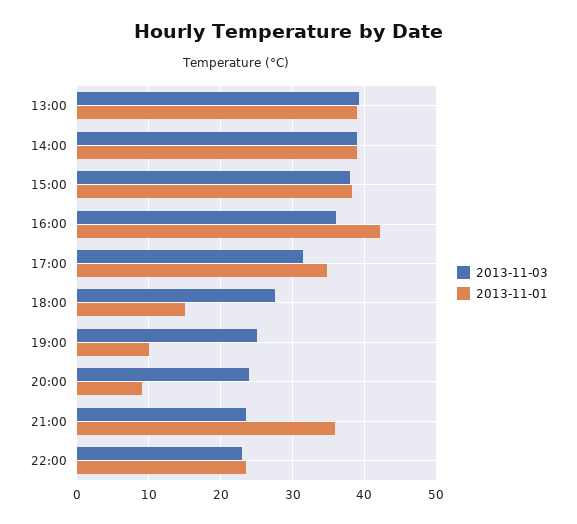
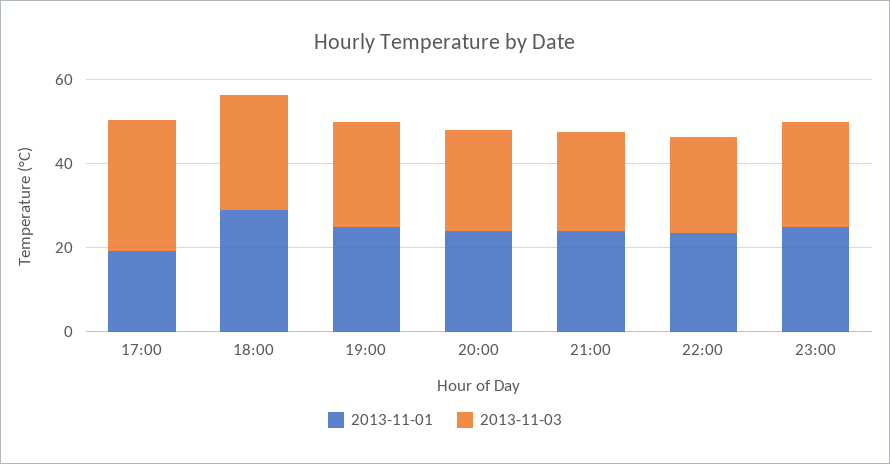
2013-11-03, 13:00: 39 -> none
2013-11-01, 13:00: 39 -> none
2013-11-03, 14:00: 39 -> none
2013-11-01, 14:00: 39 -> none
2013-11-03, 15:00: 38 -> none
2013-11-01, 15:00: 38 -> none
2013-11-03, 16:00: 36 -> none
2013-11-01, 16:00: 42 -> none
2013-11-01, 17:00: 35 -> 20
2013-11-01, 18:00: 15 -> 30
2013-11-01, 19:00: 10 -> 25
2013-11-01, 20:00: 9 -> 25
2013-11-01, 21:00: 36 -> 25
2013-11-01, 23:00: none -> 25
2013-11-03, 23:00: none -> 25

